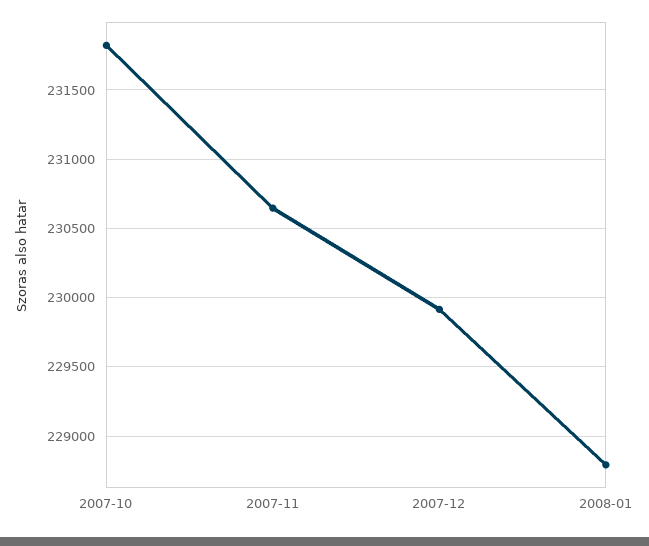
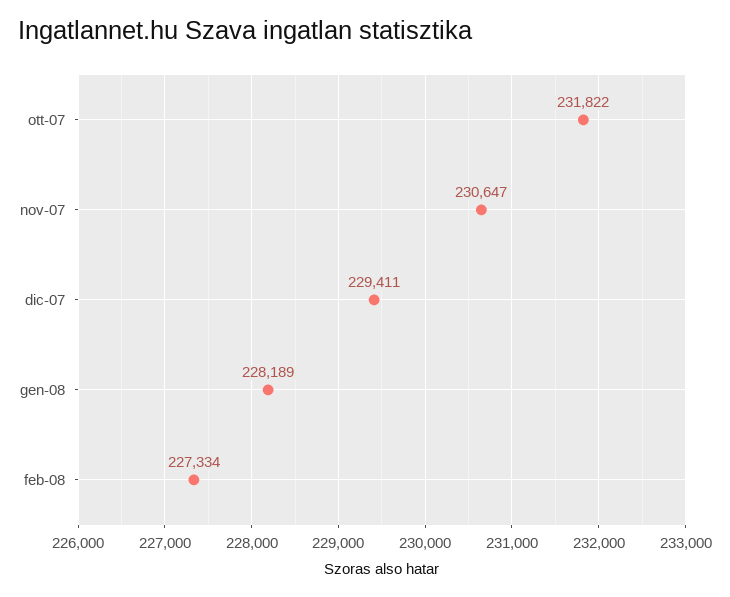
2007-12: 229900 -> 229411
2008-01: 228800 -> 228189
feb-08: none -> 227334

